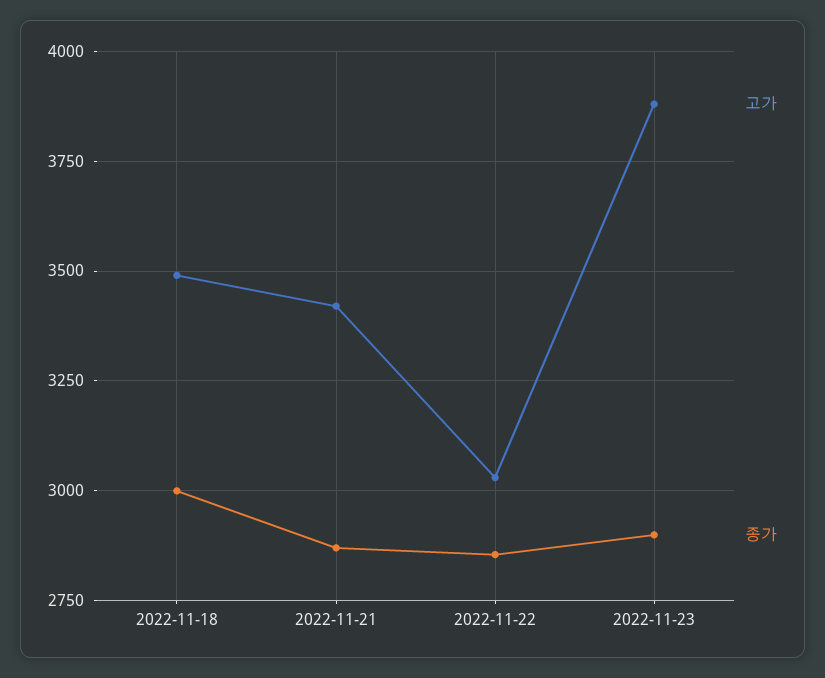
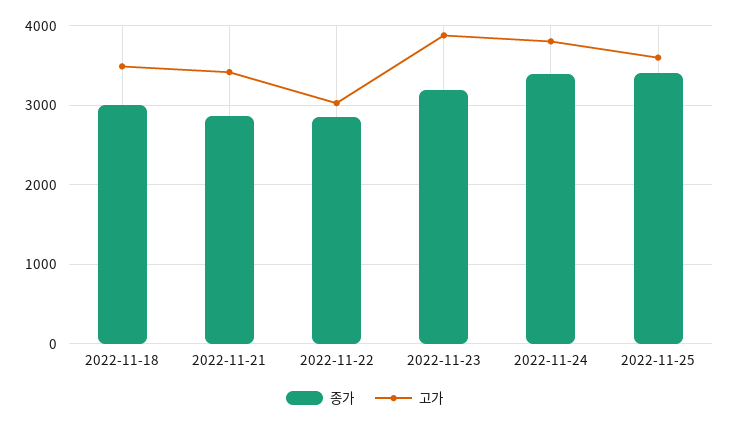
종가, 2022-11-23: 2900 -> 3200
종가, 2022-11-24: none -> 3400
고가, 2022-11-24: none -> 3800
종가, 2022-11-25: none -> 3400
고가, 2022-11-25: none -> 3600

